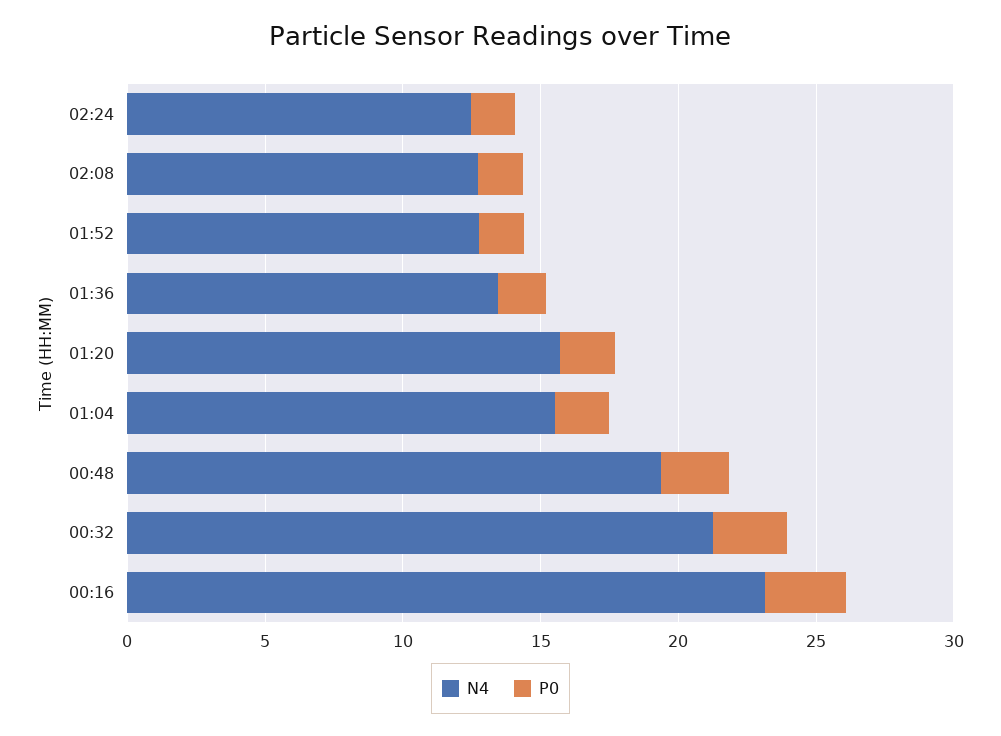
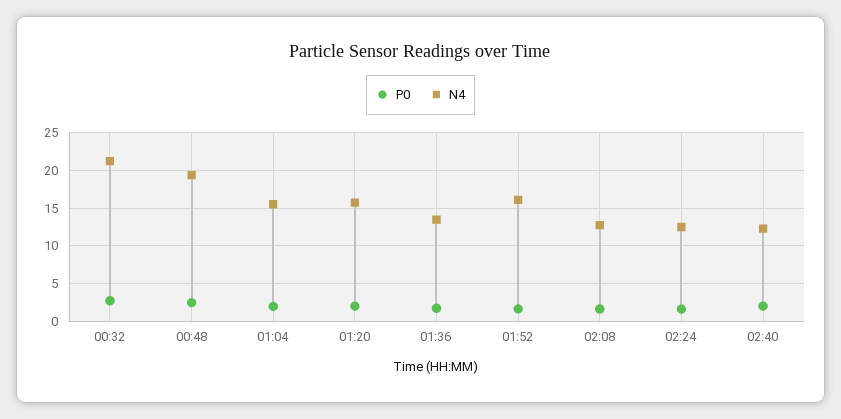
N4, 01:52: 13 -> 16
N4, 00:16: 23 -> none
P0, 00:16: 3 -> none
P0, 02:40: none -> 2
N4, 02:40: none -> 12

